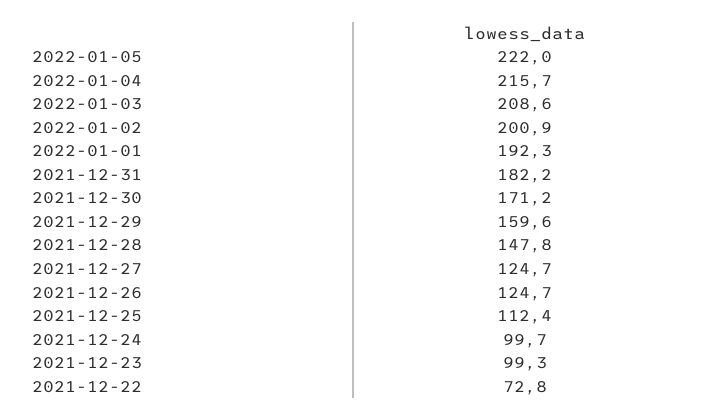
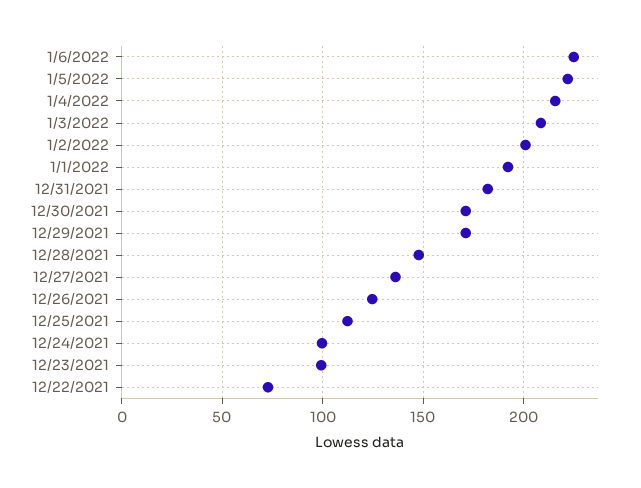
2021-12-29: 159.6 -> 170
2021-12-27: 124.7 -> 135
1/6/2022: none -> 225

